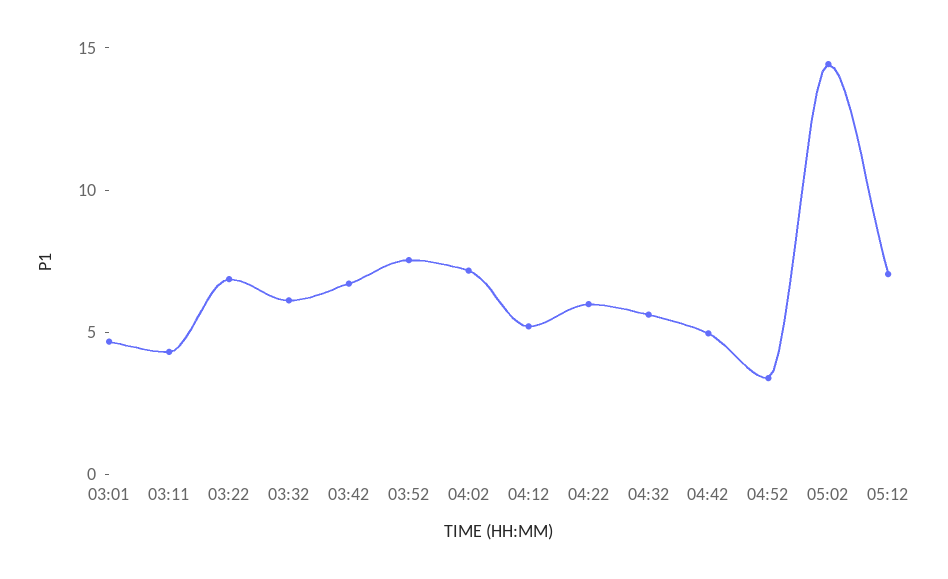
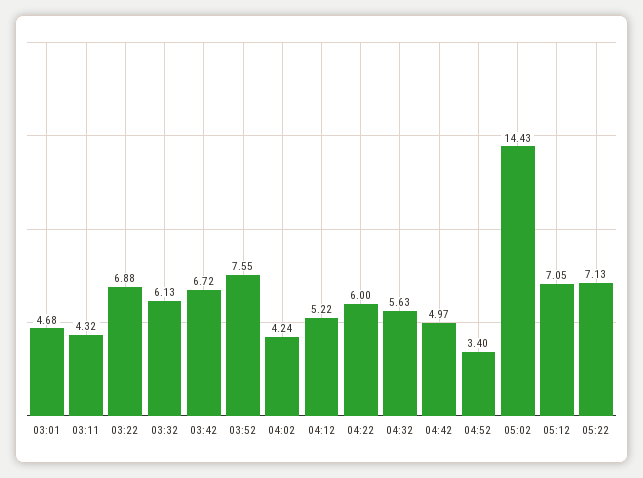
04:02: 7 -> 4.24
05:22: none -> 7.13

